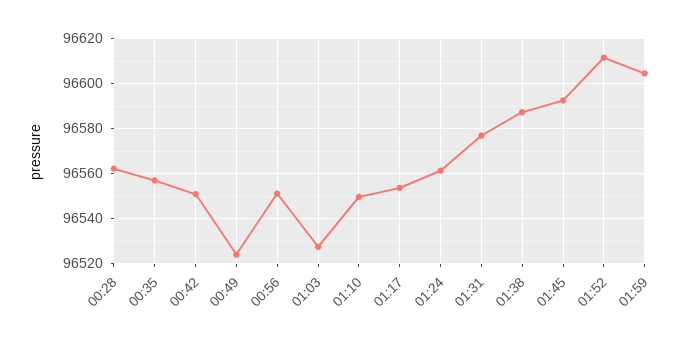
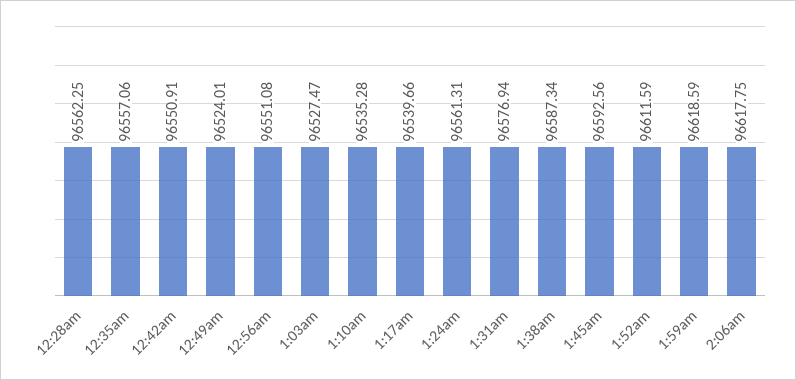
01:10: 96550 -> 96535.28
01:17: 96555 -> 96539.66
01:59: 96605 -> 96618.59
2:06am: none -> 96617.75

